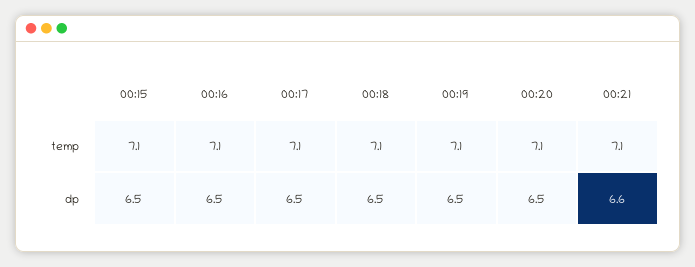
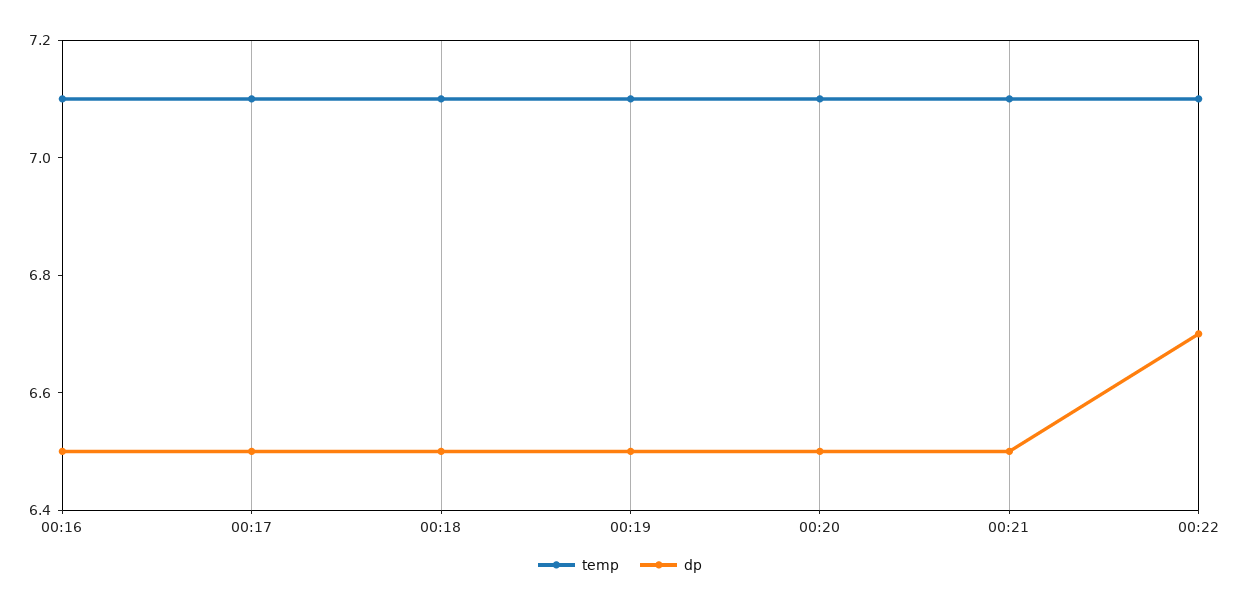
temp, 00:15: 7.1 -> none
dp, 00:15: 6.5 -> none
dp, 00:21: 6.6 -> 6.5
temp, 00:22: none -> 7.1
dp, 00:22: none -> 6.7

